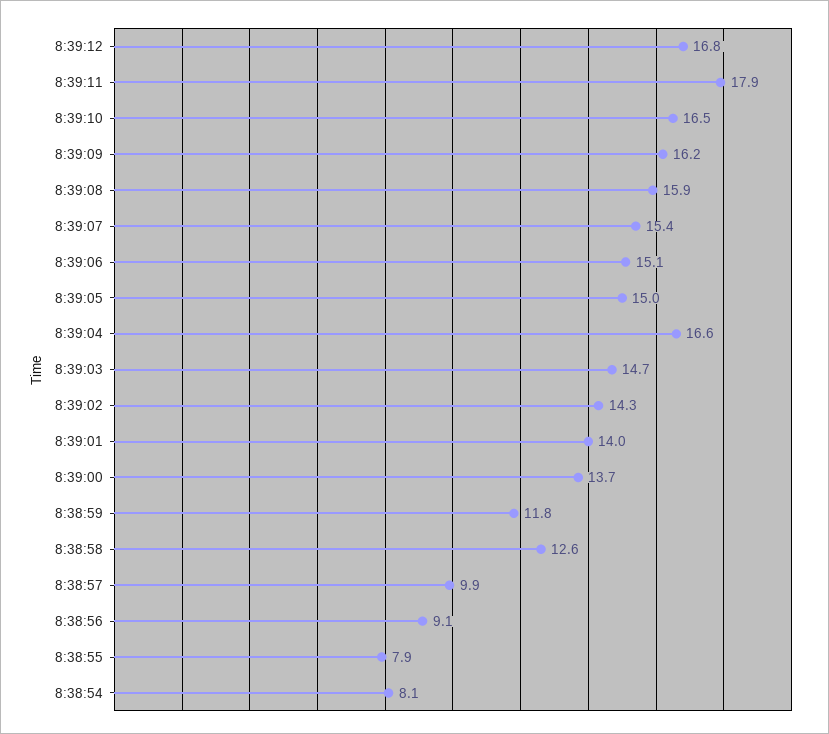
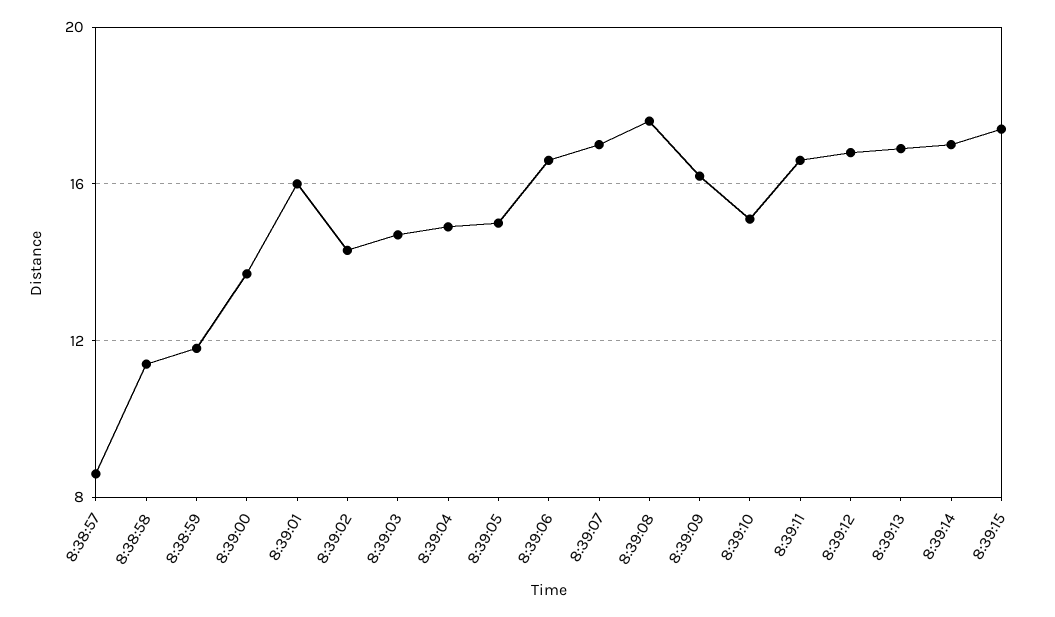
8:39:11: 17.9 -> 16.5
8:39:10: 16.5 -> 15
8:39:08: 15.9 -> 17.5
8:39:07: 15.4 -> 17
8:39:06: 15.1 -> 16.5
8:39:04: 16.6 -> 15
8:39:01: 14 -> 16
8:38:58: 12.6 -> 11.5
8:38:57: 9.9 -> 8.5
8:38:56: 9.1 -> none
8:38:55: 7.9 -> none
8:38:54: 8.1 -> none
8:39:13: none -> 17
8:39:14: none -> 17
8:39:15: none -> 17.5

